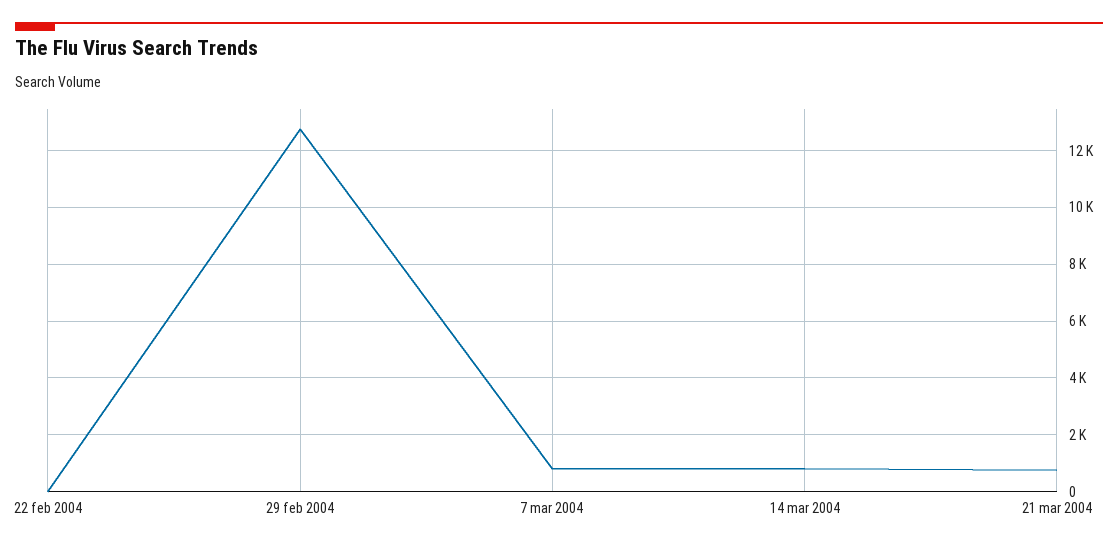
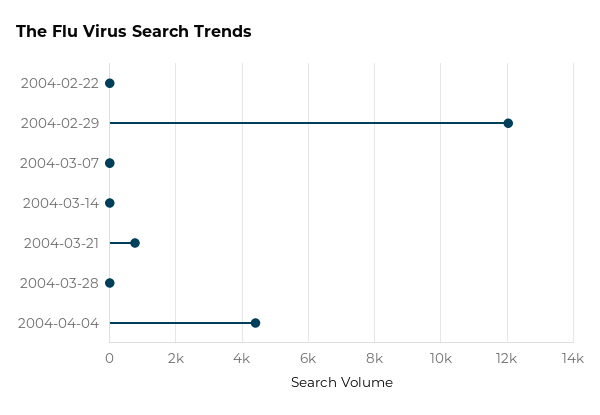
29 feb 2004: 12750 -> 12000
7 mar 2004: 750 -> 0
14 mar 2004: 750 -> 0
2004-03-28: none -> 0
2004-04-04: none -> 4400

